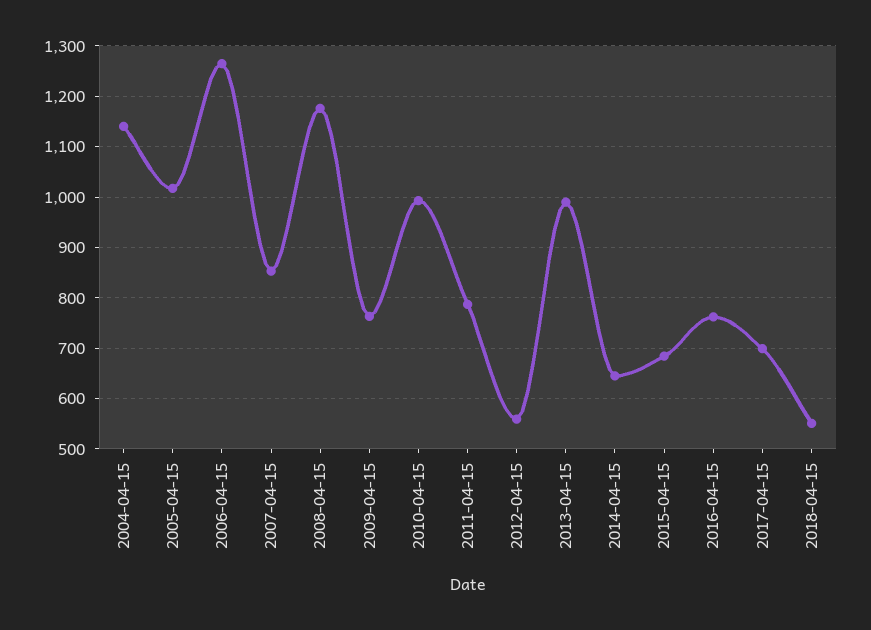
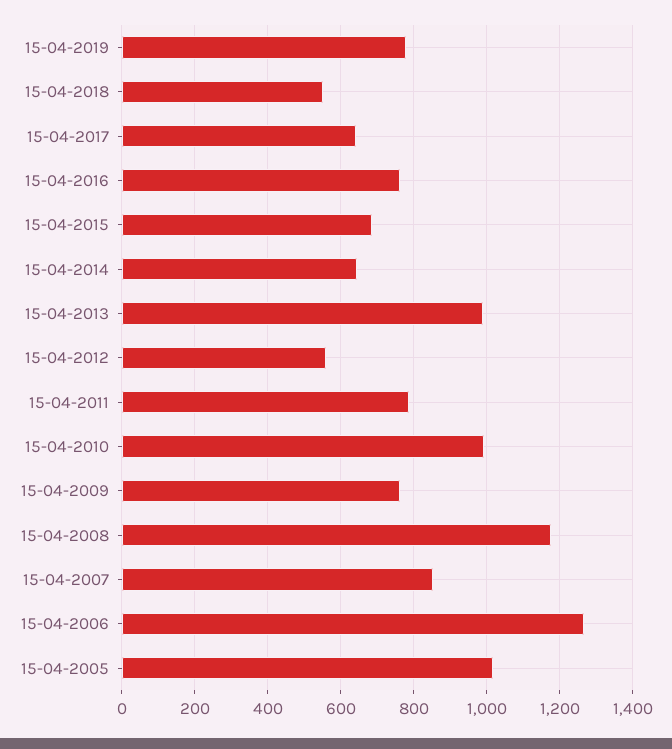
2004-04-15: 1140 -> none
2017-04-15: 700 -> 640
15-04-2019: none -> 780

